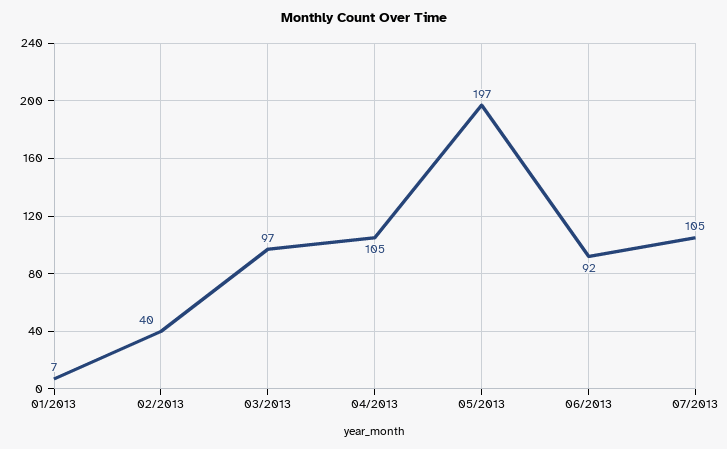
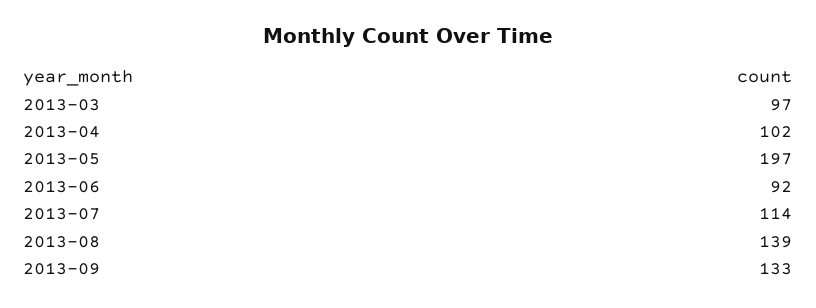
01/2013: 7 -> none
02/2013: 40 -> none
04/2013: 105 -> 102
07/2013: 105 -> 114
2013-08: none -> 139
2013-09: none -> 133

